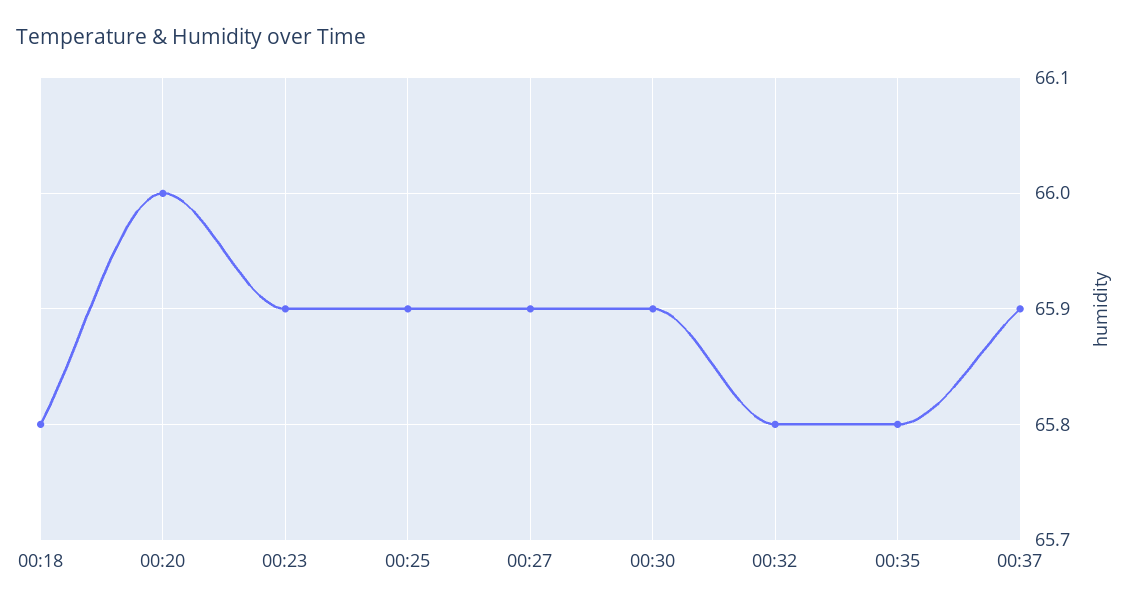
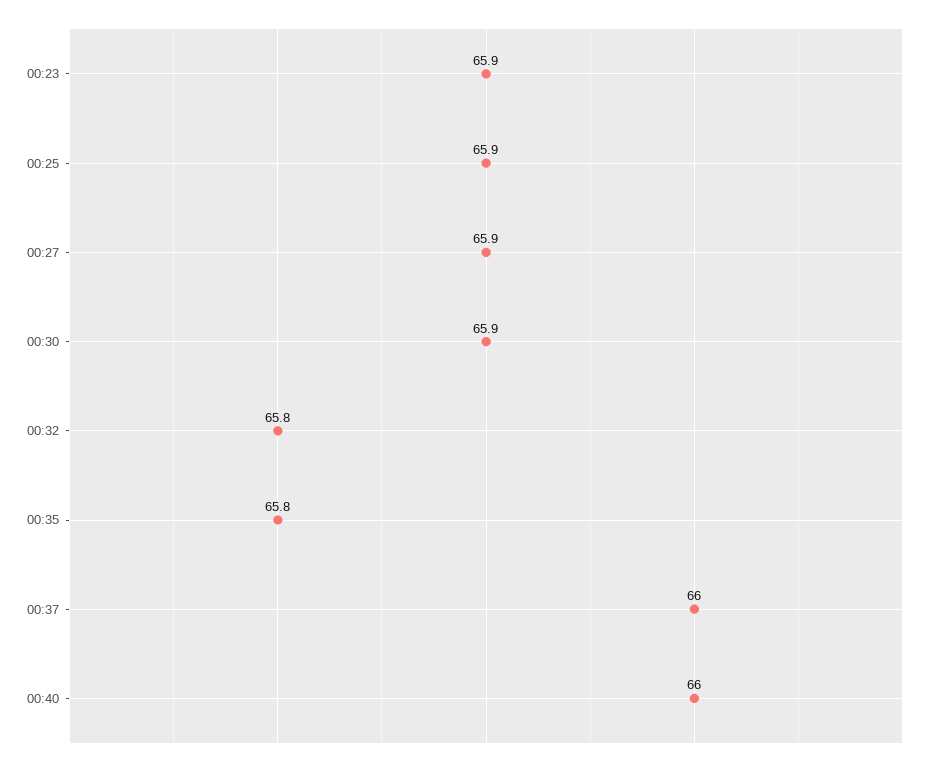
00:18: 65.8 -> none
00:20: 66 -> none
00:37: 65.9 -> 66
00:40: none -> 66

